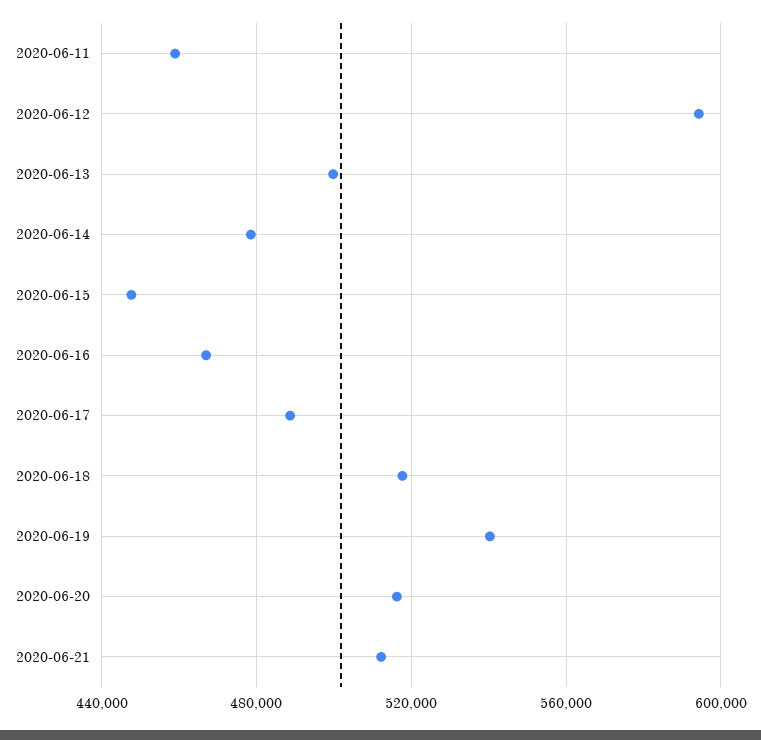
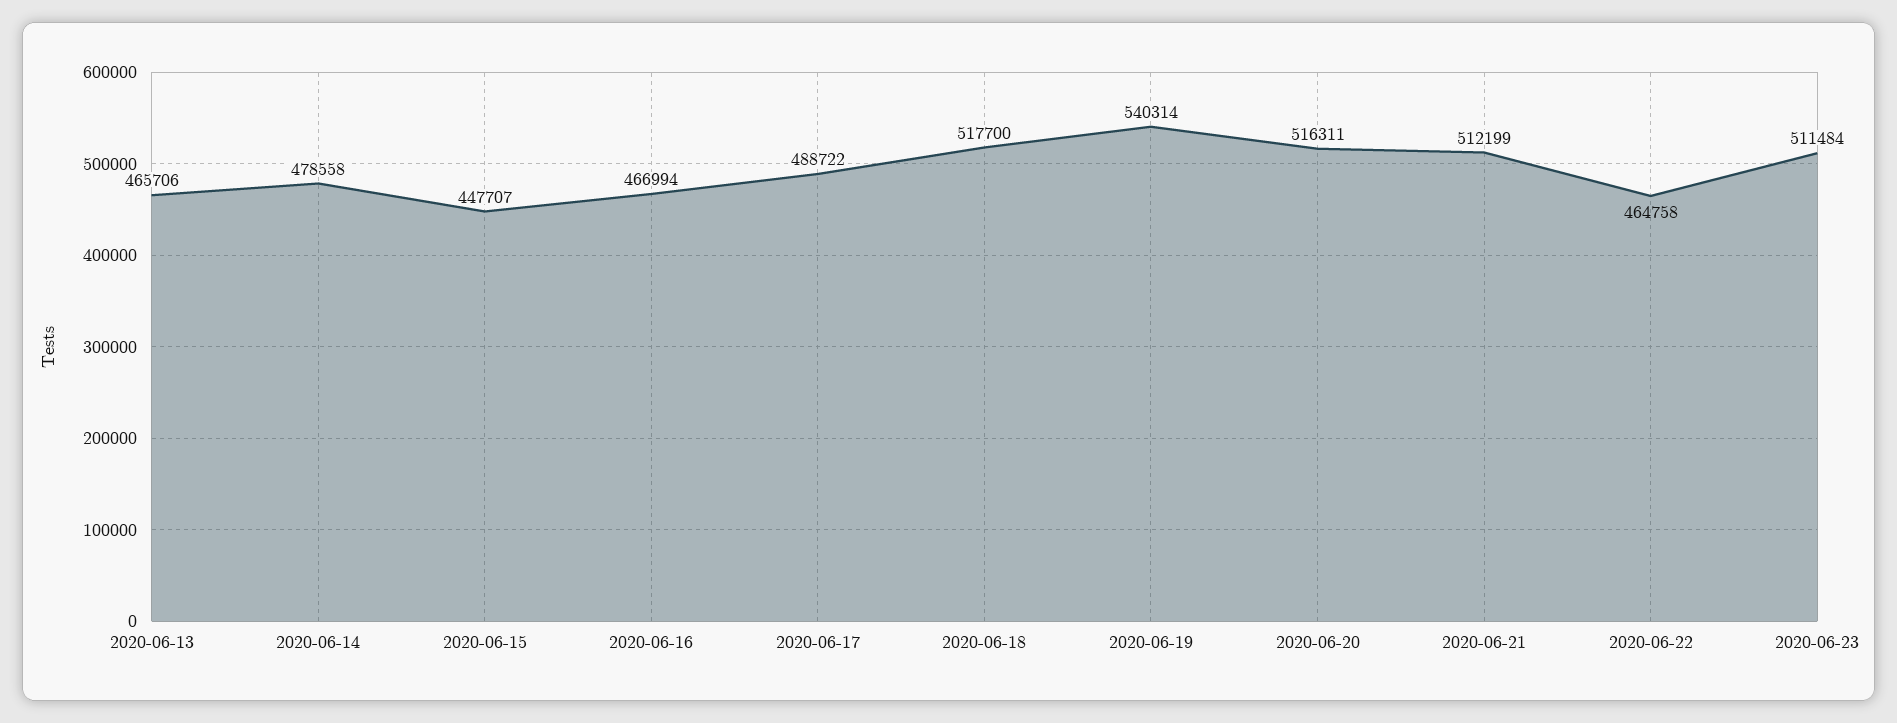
2020-06-11: 460000 -> none
2020-06-12: 595000 -> none
2020-06-13: 500000 -> 465706
2020-06-22: none -> 464758
2020-06-23: none -> 511484

